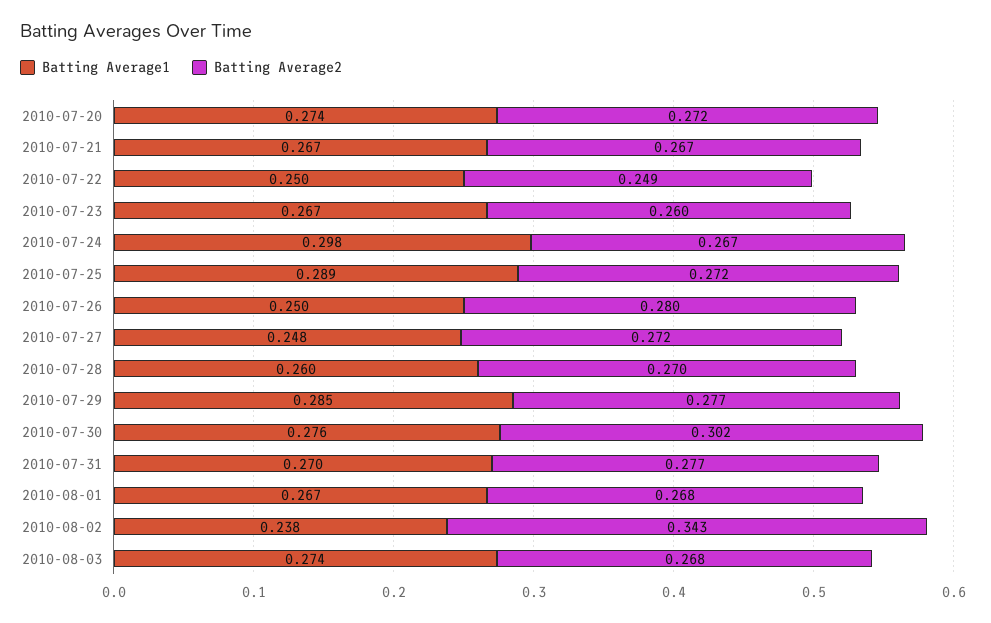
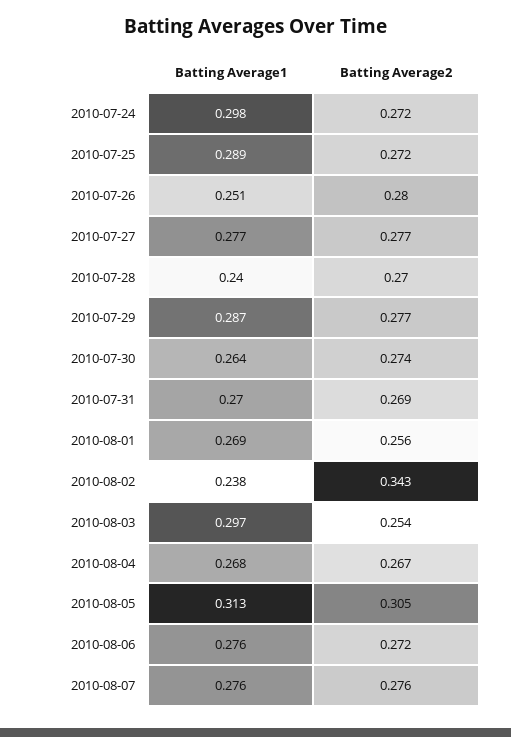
Batting Average1, 2010-07-20: 0.274 -> none
Batting Average2, 2010-07-20: 0.272 -> none
Batting Average1, 2010-07-21: 0.267 -> none
Batting Average2, 2010-07-21: 0.267 -> none
Batting Average1, 2010-07-22: 0.25 -> none
Batting Average2, 2010-07-22: 0.249 -> none
Batting Average1, 2010-07-23: 0.267 -> none
Batting Average2, 2010-07-23: 0.26 -> none
Batting Average2, 2010-07-24: 0.267 -> 0.272
Batting Average1, 2010-07-26: 0.25 -> 0.251
Batting Average1, 2010-07-27: 0.248 -> 0.277
Batting Average2, 2010-07-27: 0.272 -> 0.277
Batting Average1, 2010-07-28: 0.26 -> 0.24
Batting Average1, 2010-07-29: 0.285 -> 0.287
Batting Average1, 2010-07-30: 0.276 -> 0.264
Batting Average2, 2010-07-30: 0.302 -> 0.274
Batting Average2, 2010-07-31: 0.277 -> 0.269
Batting Average1, 2010-08-01: 0.267 -> 0.269
Batting Average2, 2010-08-01: 0.268 -> 0.256
Batting Average1, 2010-08-03: 0.274 -> 0.297
Batting Average2, 2010-08-03: 0.268 -> 0.254
Batting Average1, 2010-08-04: none -> 0.268
Batting Average2, 2010-08-04: none -> 0.267
Batting Average1, 2010-08-05: none -> 0.313
Batting Average2, 2010-08-05: none -> 0.305
Batting Average1, 2010-08-06: none -> 0.276
Batting Average2, 2010-08-06: none -> 0.272
Batting Average1, 2010-08-07: none -> 0.276
Batting Average2, 2010-08-07: none -> 0.276

